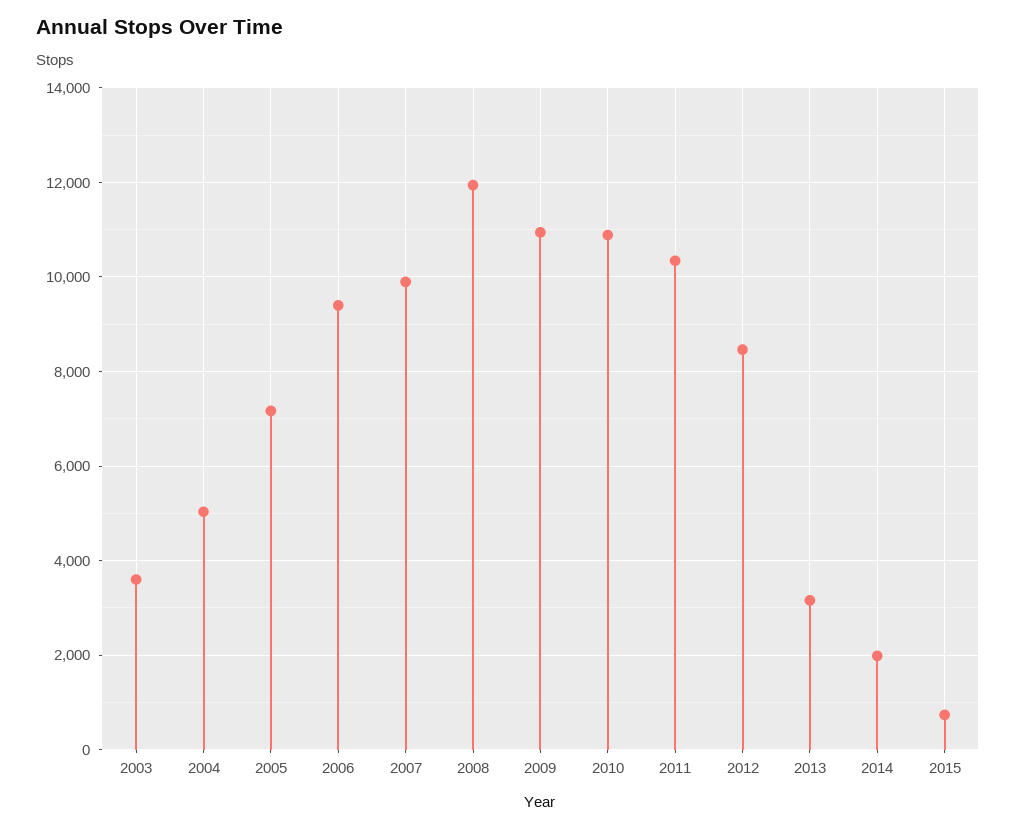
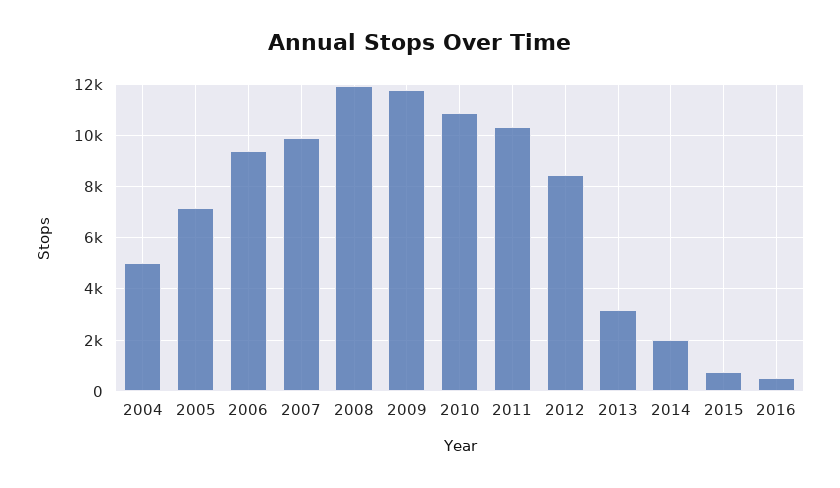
2003: 3600 -> none
2009: 11000 -> 11750
2016: none -> 500

